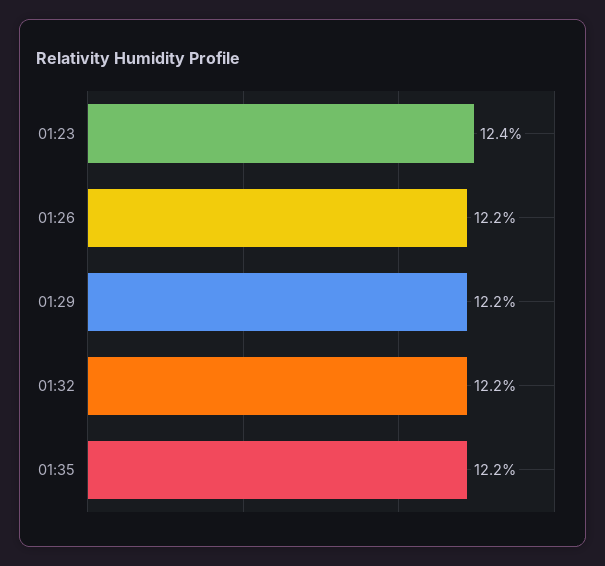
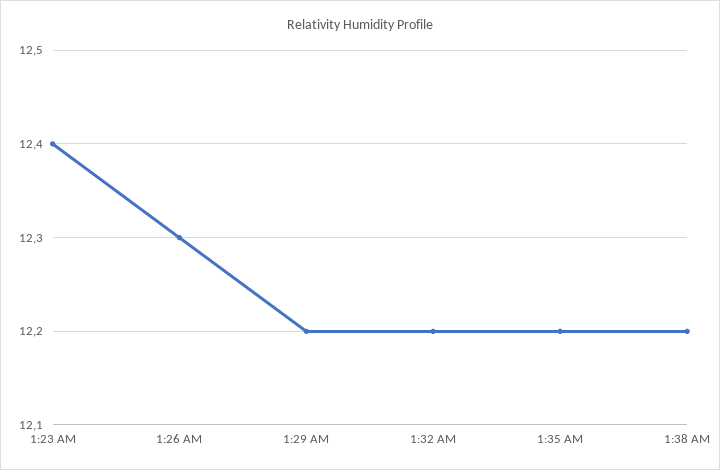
01:26: 12.2 -> 12.3
1:38 AM: none -> 12.2

